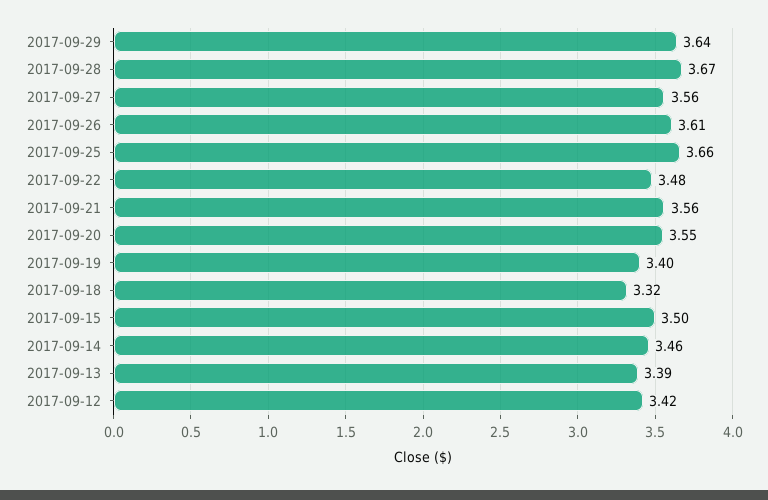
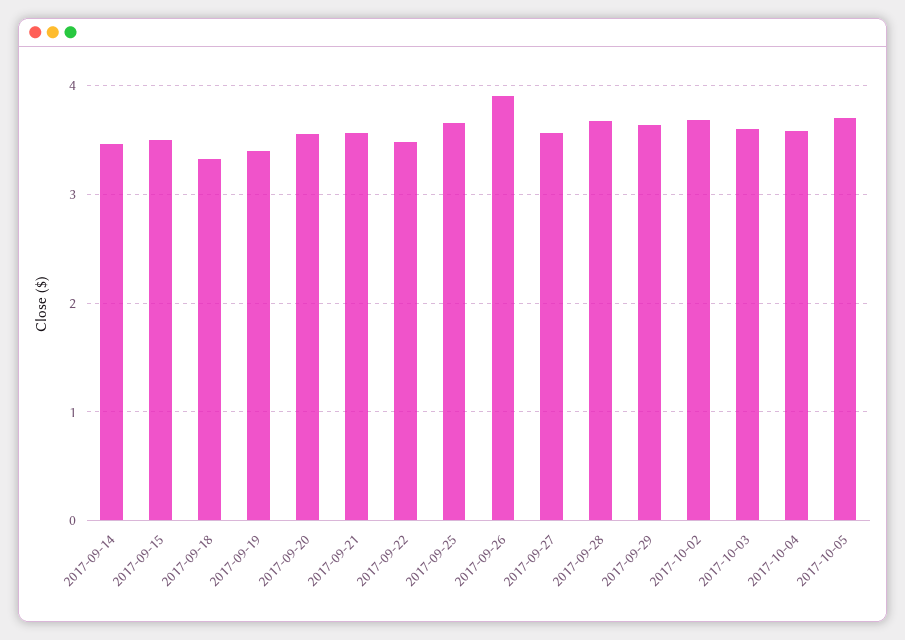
2017-09-26: 3.61 -> 3.9
2017-09-13: 3.39 -> none
2017-09-12: 3.42 -> none
2017-10-02: none -> 3.7
2017-10-03: none -> 3.6
2017-10-04: none -> 3.6
2017-10-05: none -> 3.7

